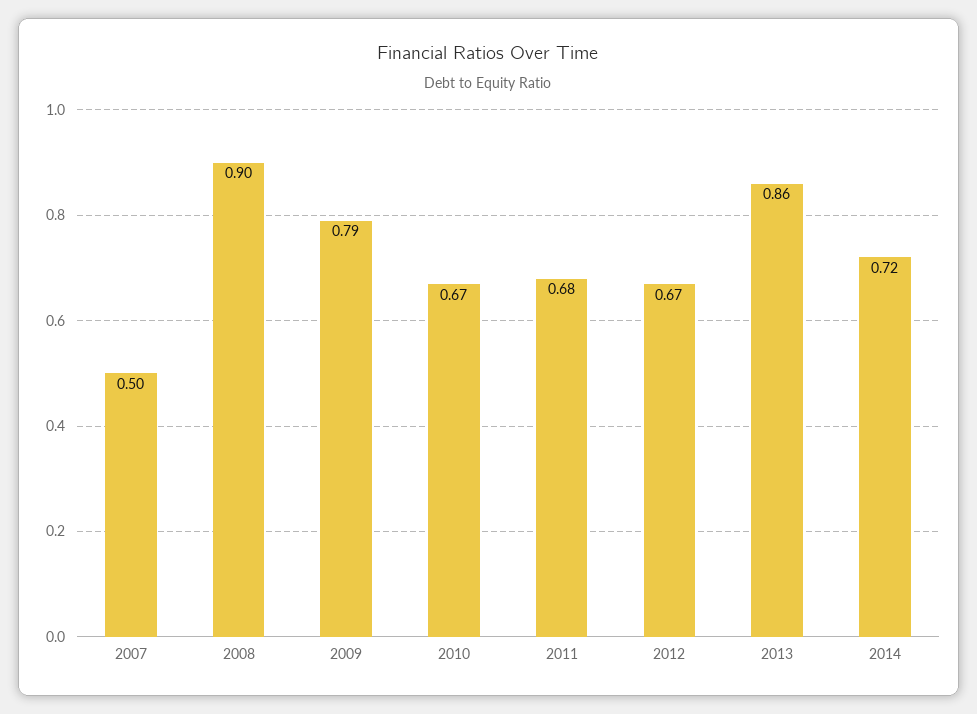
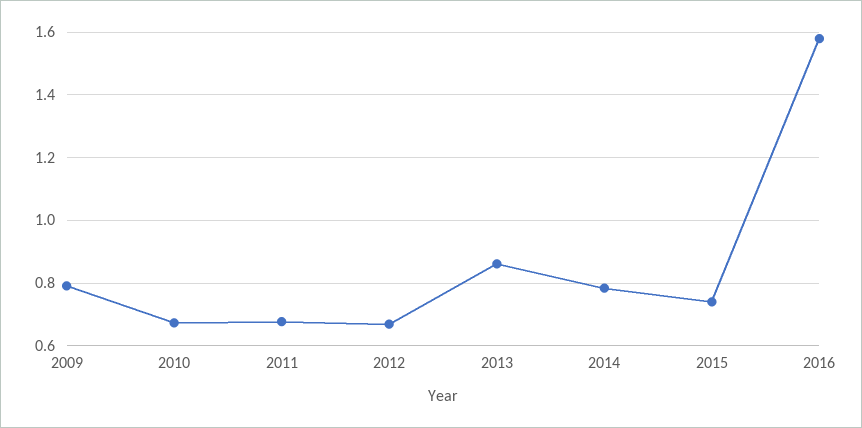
2007: 0.5 -> none
2008: 0.9 -> none
2014: 0.72 -> 0.78
2015: none -> 0.74
2016: none -> 1.58

